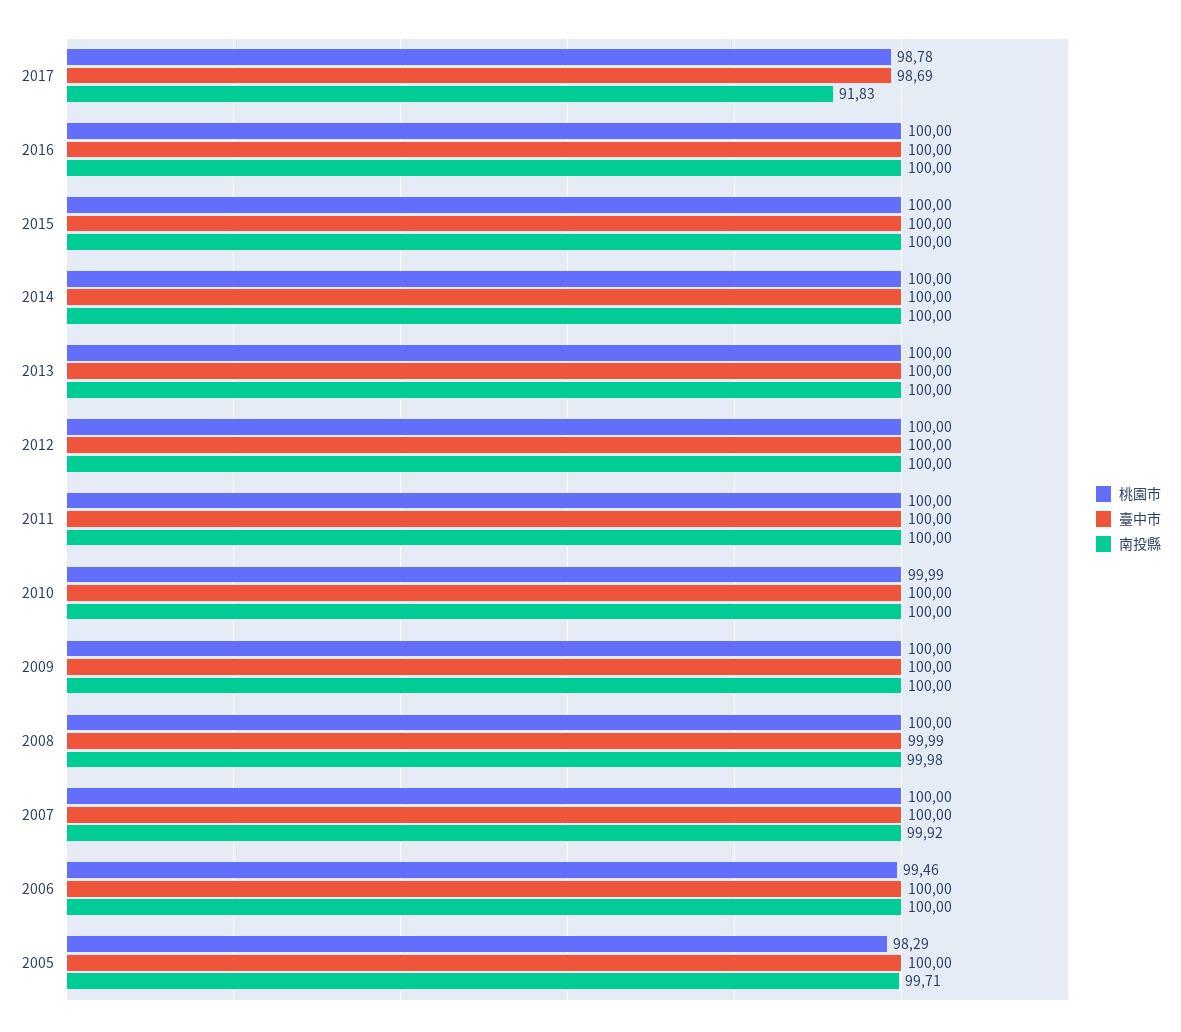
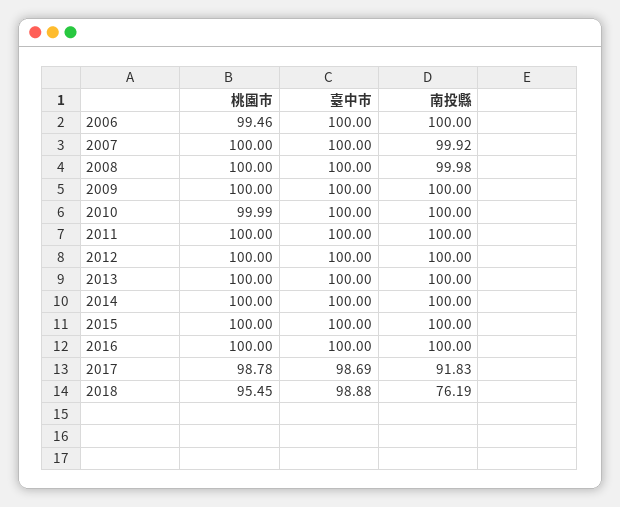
臺中市, 2008: 99.99 -> 100
桃園市, 2005: 98.29 -> none
臺中市, 2005: 100 -> none
南投縣, 2005: 99.71 -> none
桃園市, 2018: none -> 95.45
臺中市, 2018: none -> 98.88
南投縣, 2018: none -> 76.19

